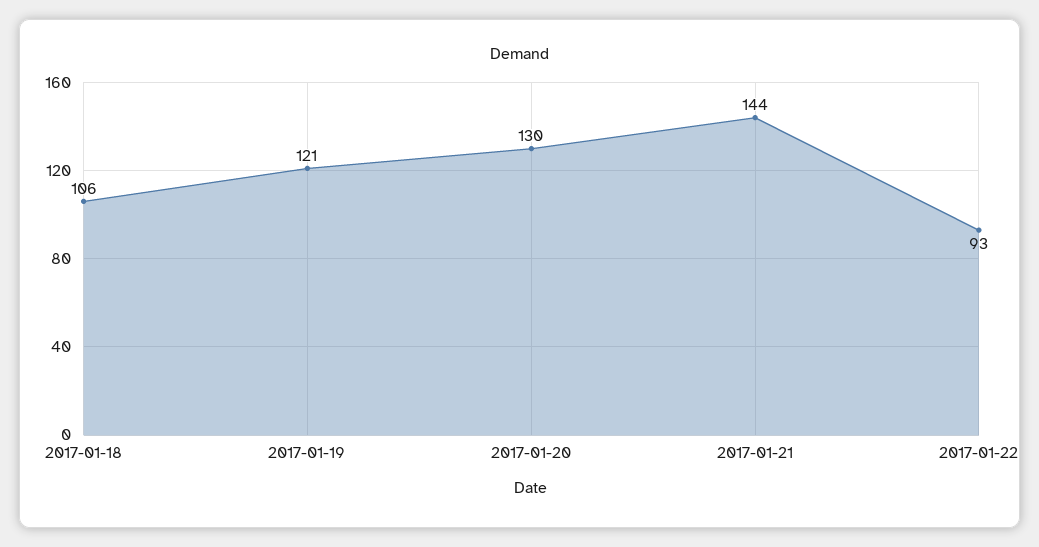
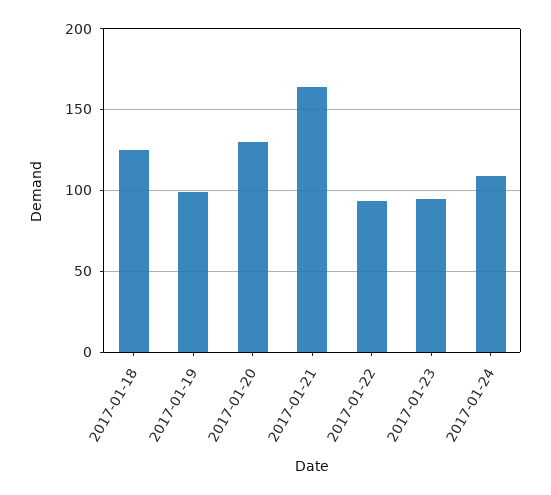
2017-01-18: 106 -> 125
2017-01-19: 121 -> 100
2017-01-21: 144 -> 165
2017-01-23: none -> 95
2017-01-24: none -> 110

